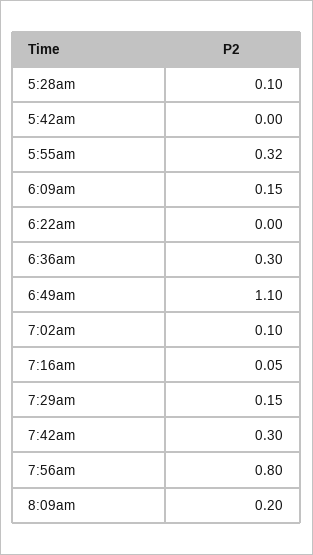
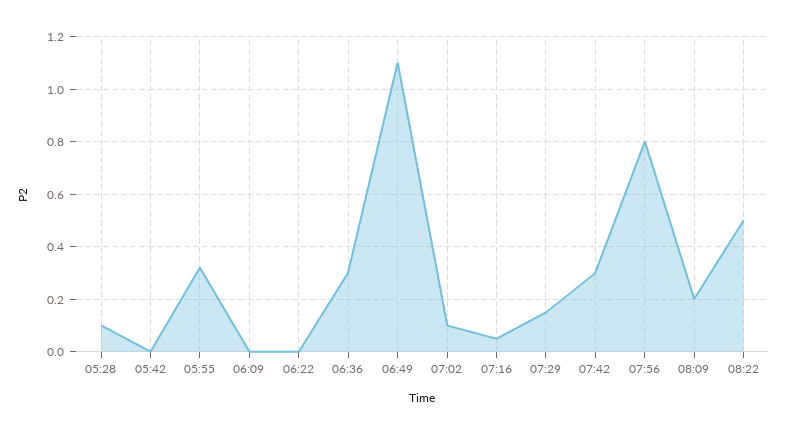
6:09am: 0.15 -> 0
08:22: none -> 0.5

